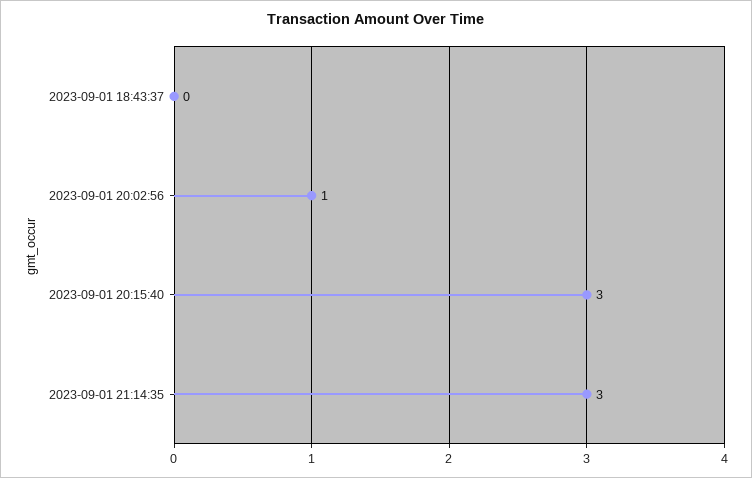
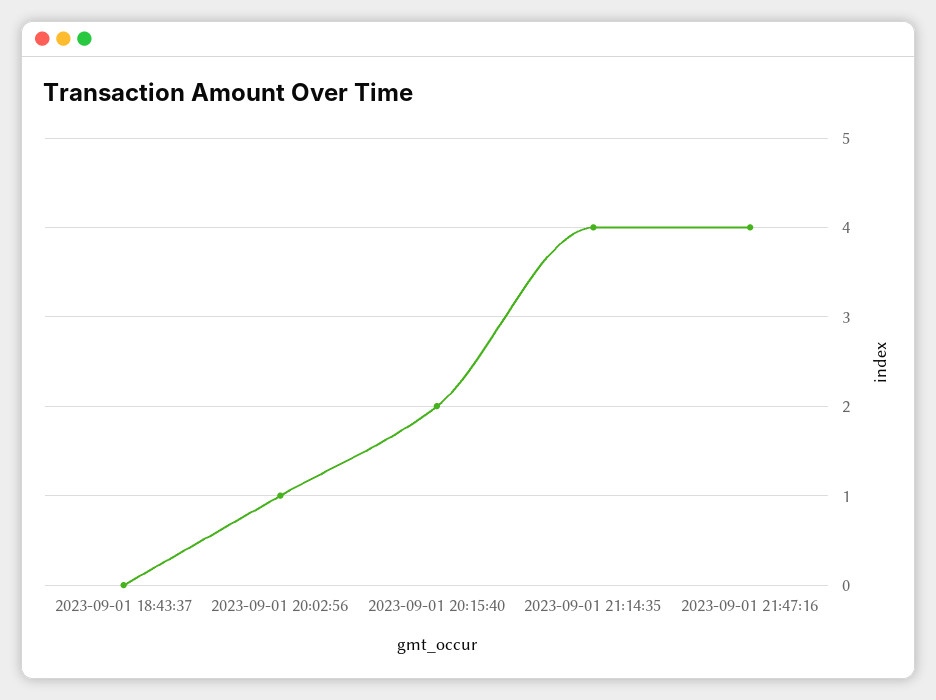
2023-09-01 20:15:40: 3 -> 2
2023-09-01 21:14:35: 3 -> 4
2023-09-01 21:47:16: none -> 4

